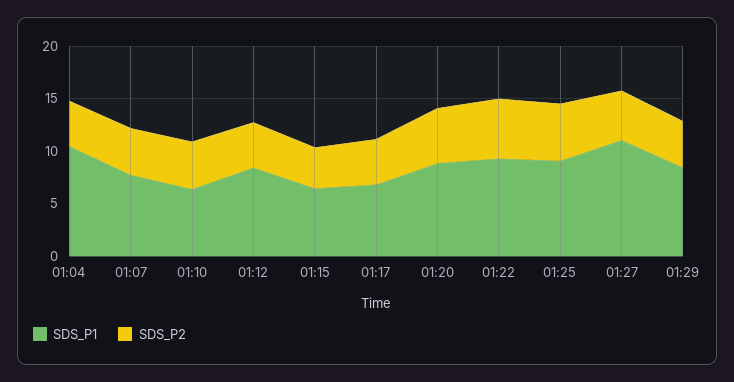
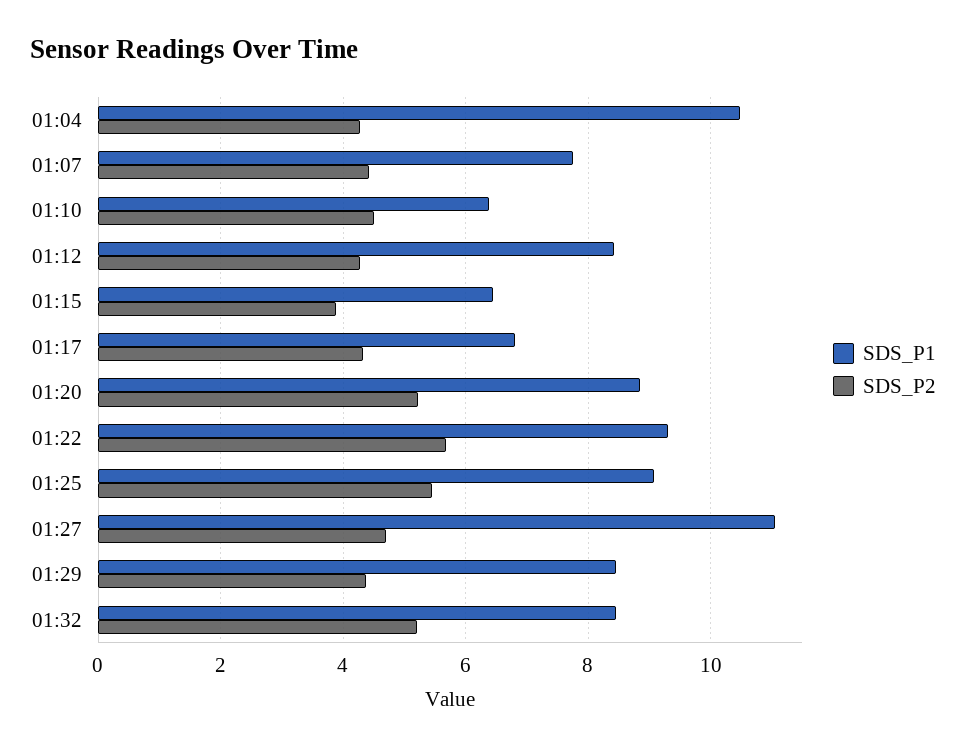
SDS_P1, 01:32: none -> 8.4
SDS_P2, 01:32: none -> 5.2

